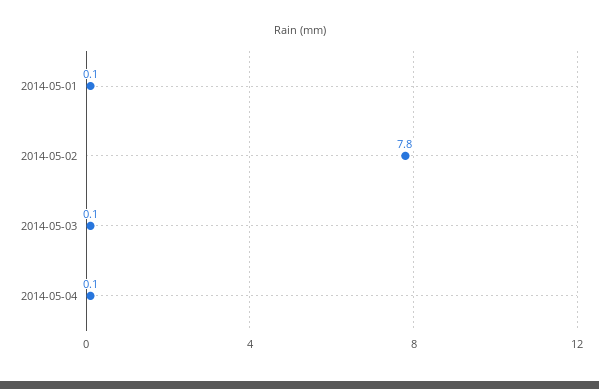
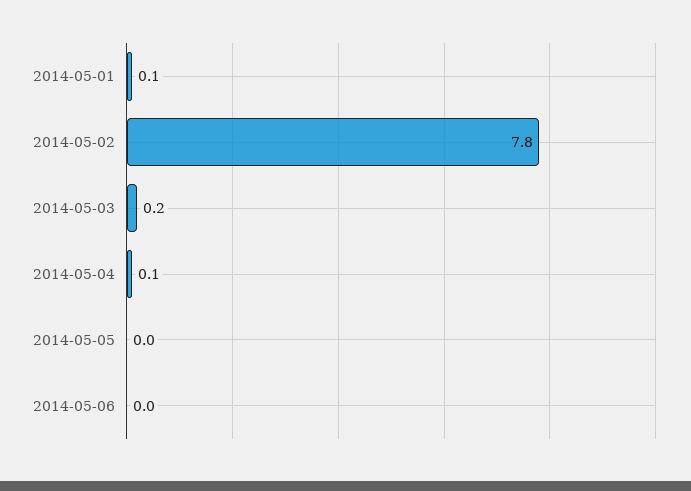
2014-05-03: 0.1 -> 0.2
2014-05-05: none -> 0
2014-05-06: none -> 0

